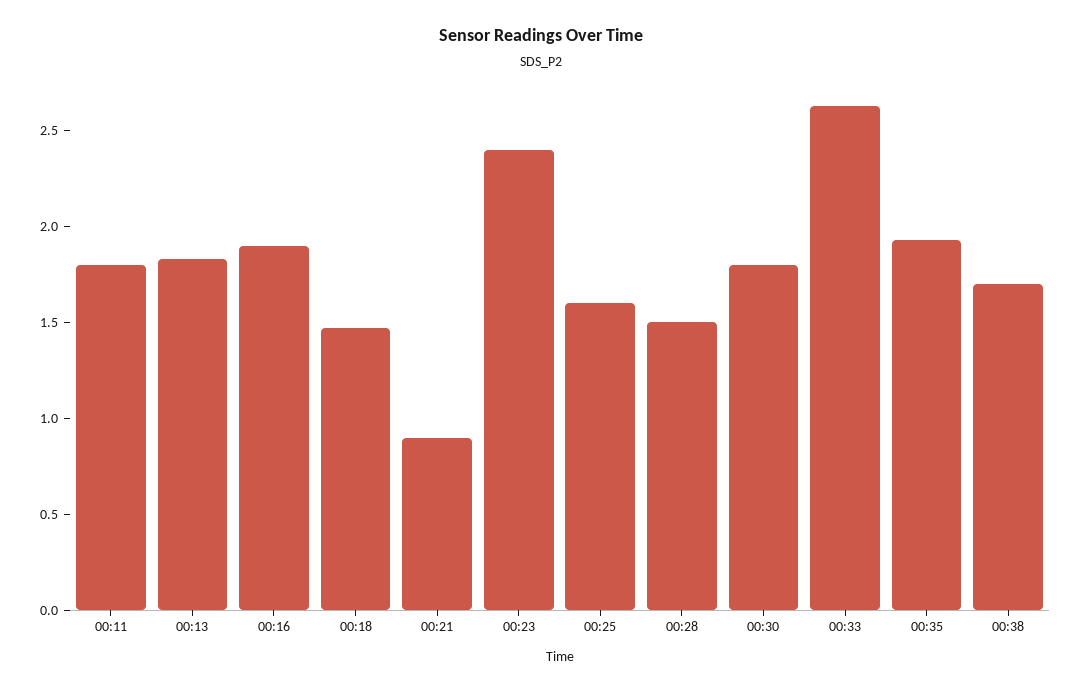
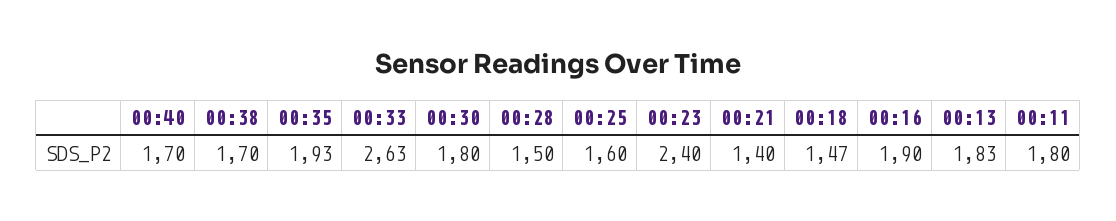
00:21: 0.9 -> 1.4
00:40: none -> 1.7

